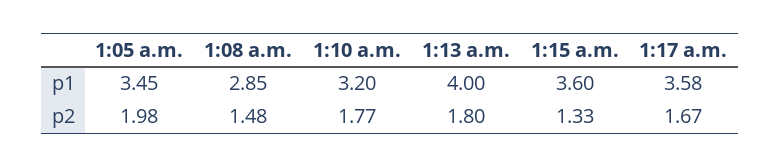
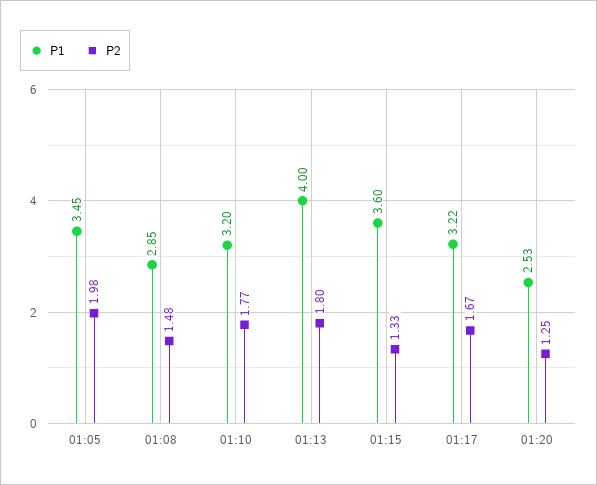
p1, 1:17 a.m.: 3.58 -> 3.22
p1, 01:20: none -> 2.53
p2, 01:20: none -> 1.25

